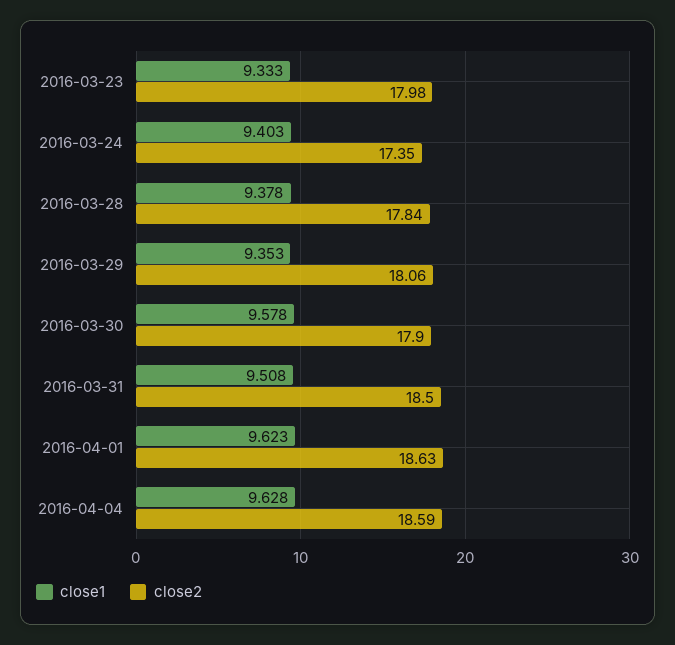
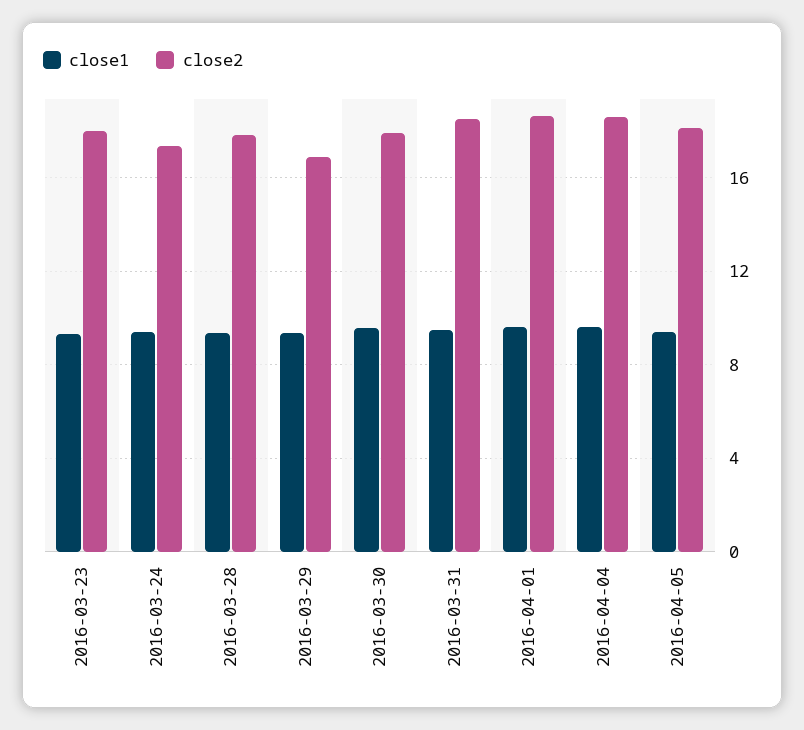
close2, 2016-03-29: 18.06 -> 17
close1, 2016-04-05: none -> 9.5
close2, 2016-04-05: none -> 18

